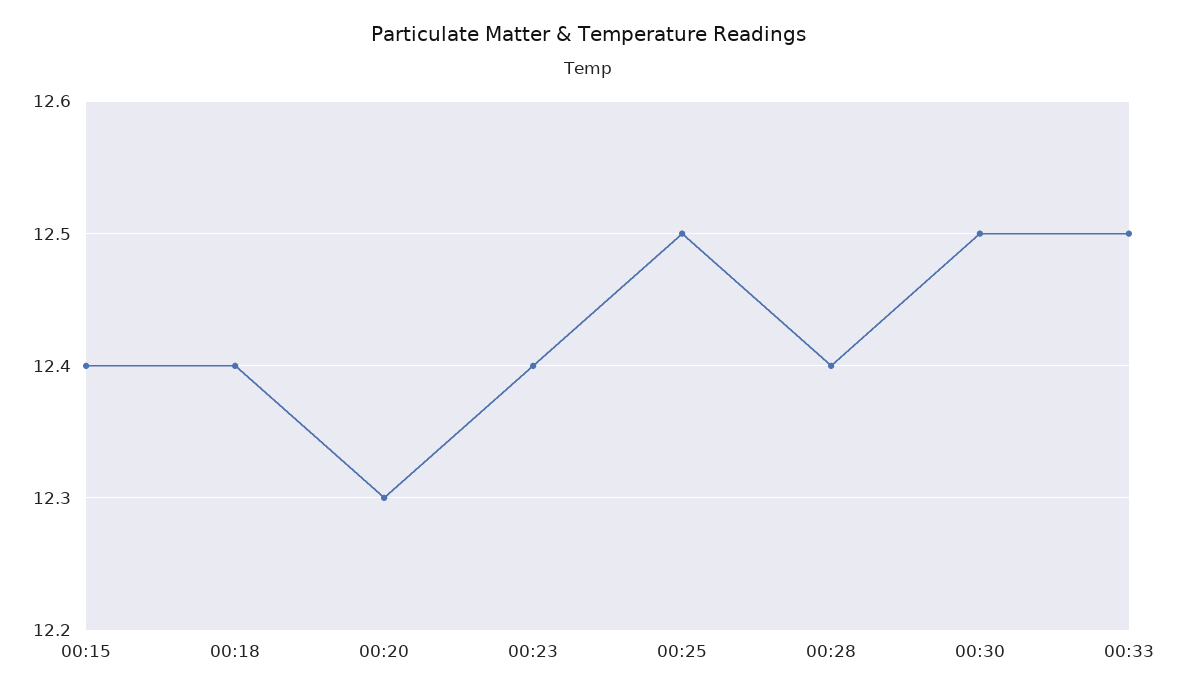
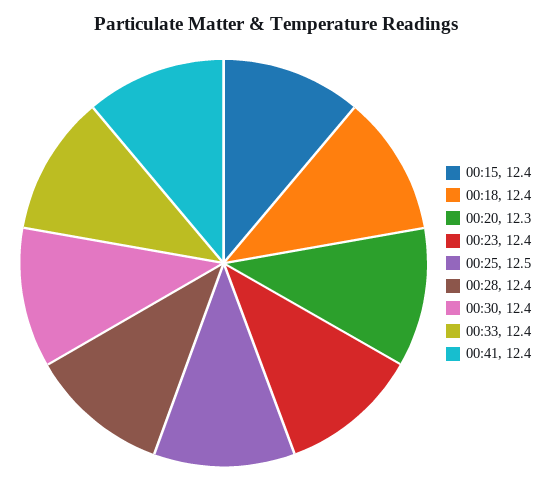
00:30: 12.5 -> 12.4
00:33: 12.5 -> 12.4
00:41: none -> 12.4

